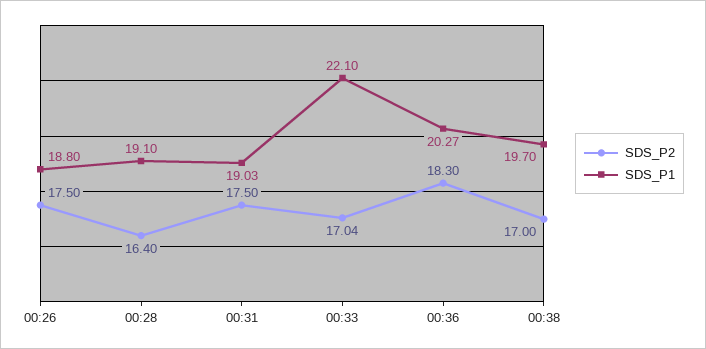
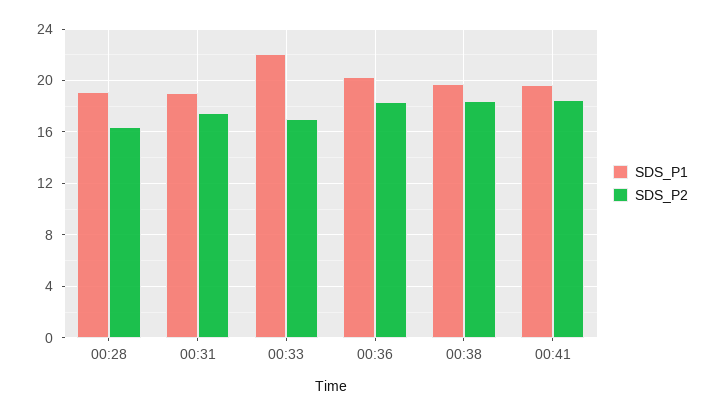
SDS_P2, 00:26: 17.5 -> none
SDS_P1, 00:26: 18.8 -> none
SDS_P2, 00:38: 17 -> 18.5
SDS_P1, 00:41: none -> 19.5
SDS_P2, 00:41: none -> 18.5

